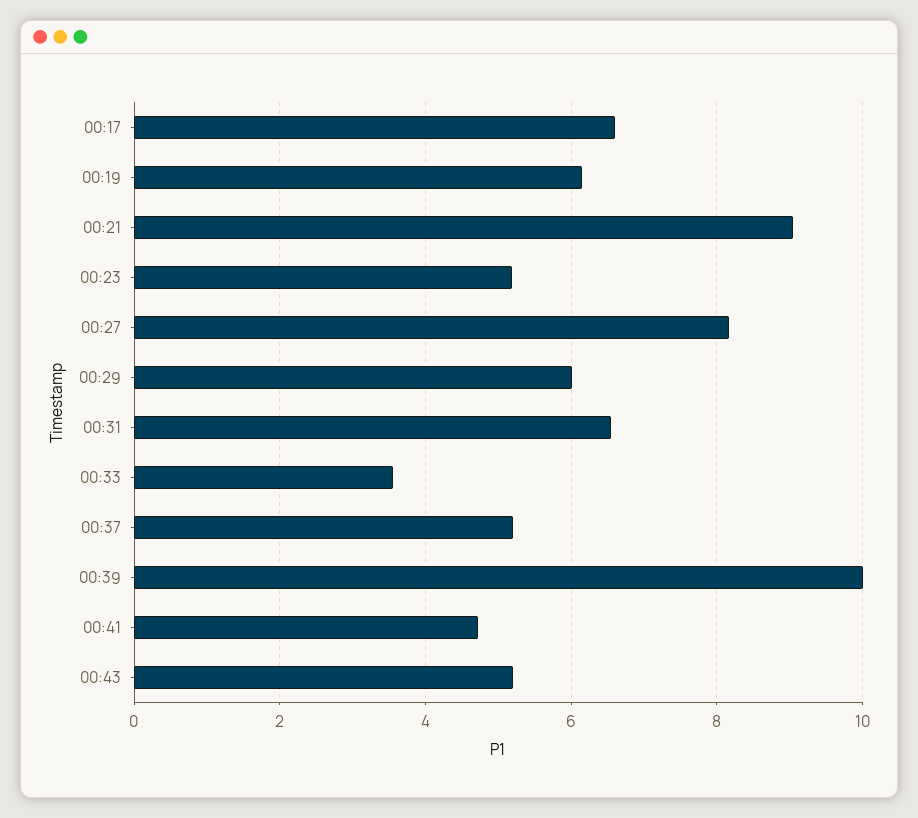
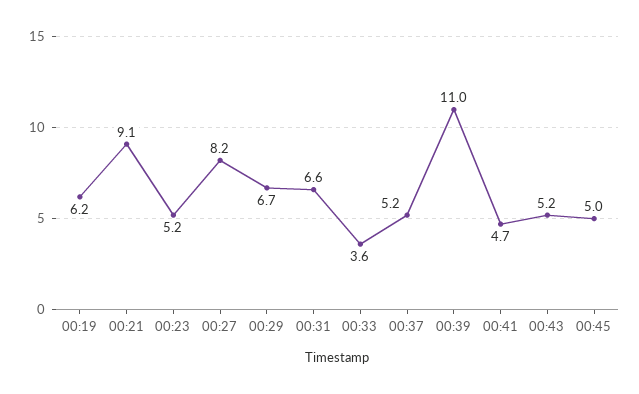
00:17: 6.6 -> none
00:29: 6 -> 6.7
00:39: 10 -> 11
00:45: none -> 5

